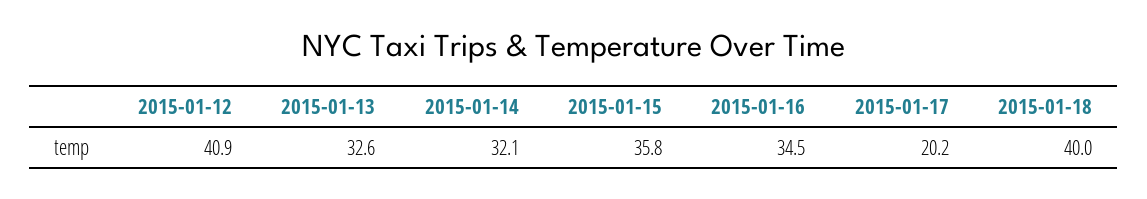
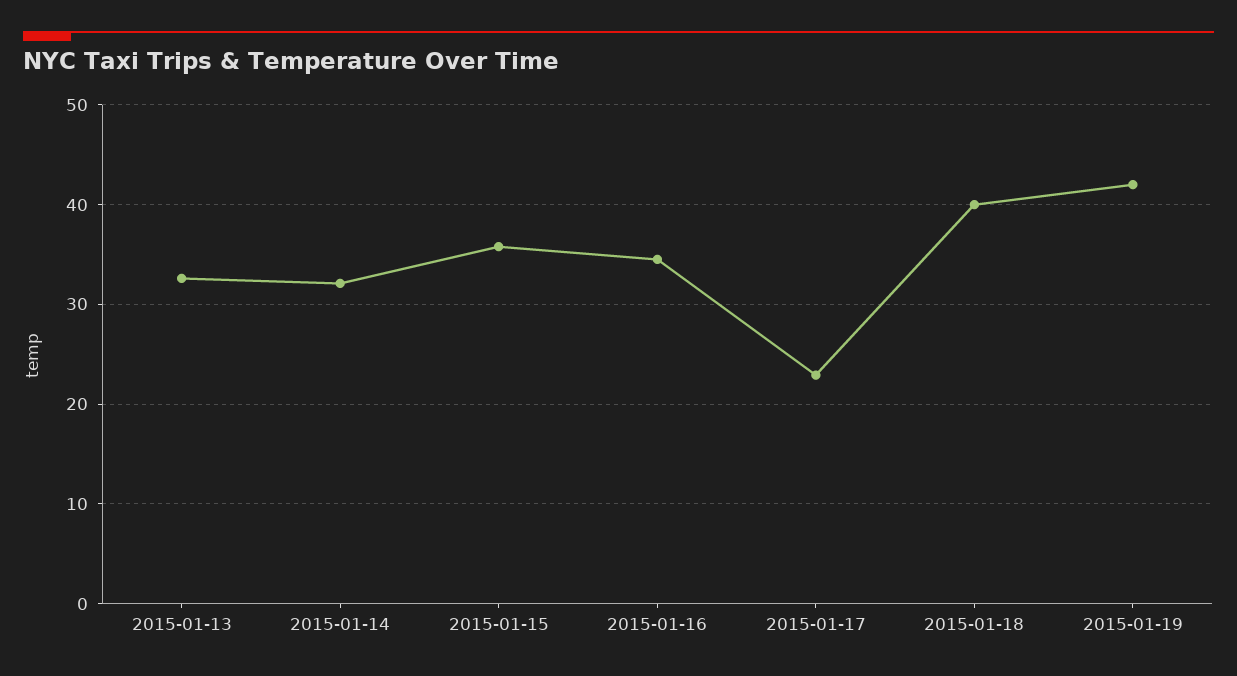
2015-01-12: 40.9 -> none
2015-01-17: 20.2 -> 23
2015-01-19: none -> 42

